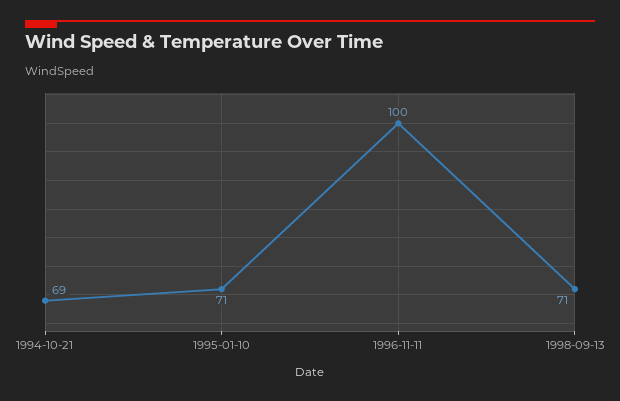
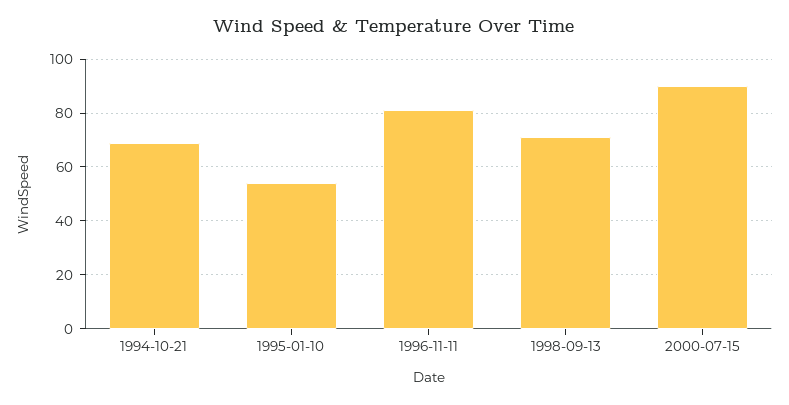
1995-01-10: 71 -> 55
1996-11-11: 100 -> 80
2000-07-15: none -> 90

